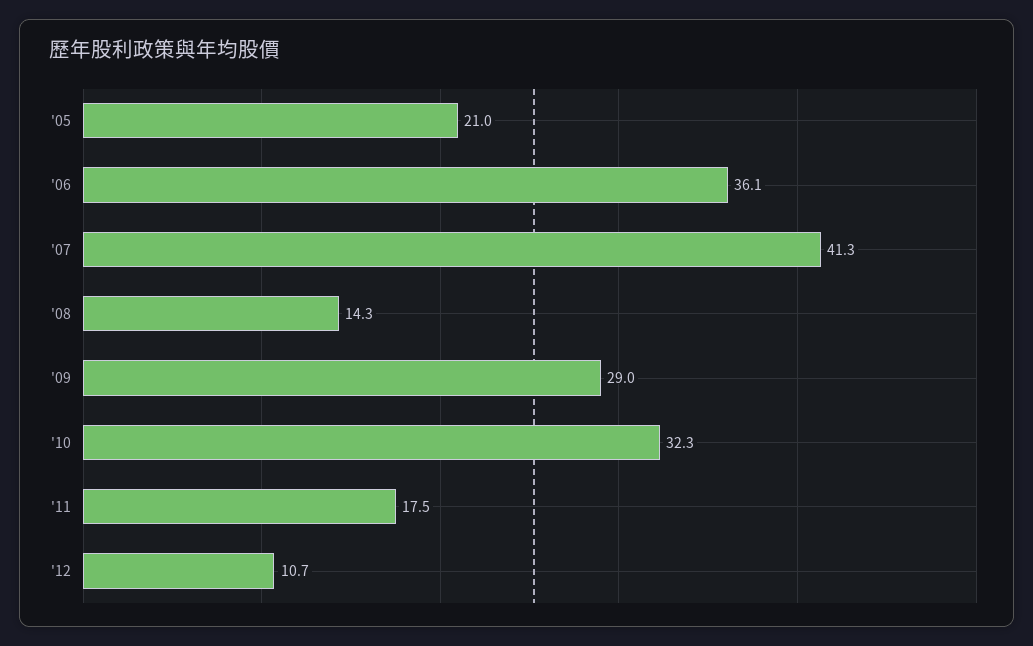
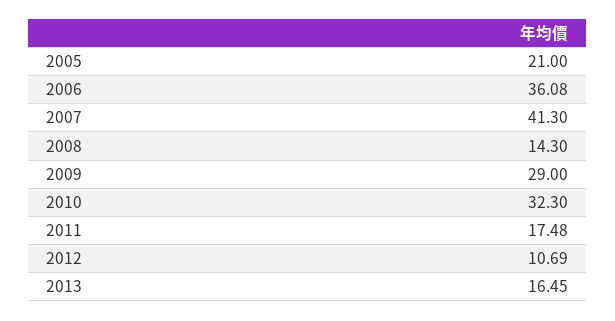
2013: none -> 16.45

